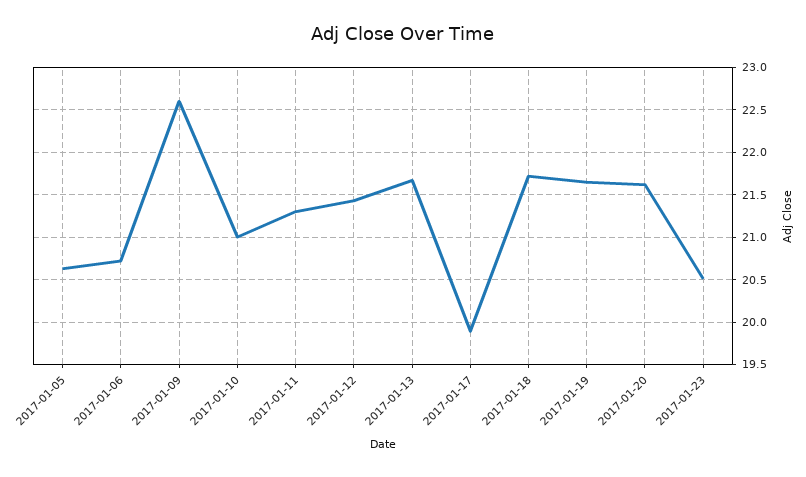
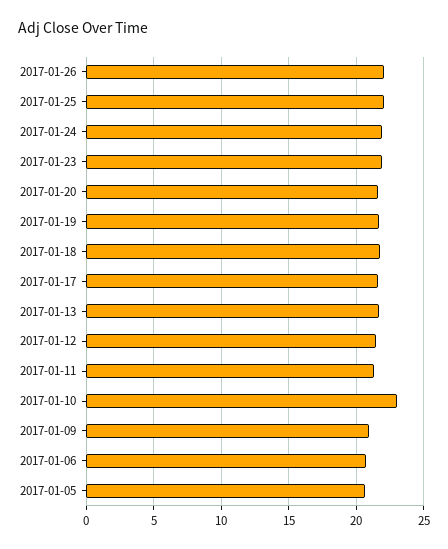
2017-01-09: 22.6 -> 21
2017-01-10: 21 -> 23
2017-01-17: 19.9 -> 21.5
2017-01-23: 20.5 -> 22
2017-01-26: none -> 22
2017-01-25: none -> 22
2017-01-24: none -> 22

